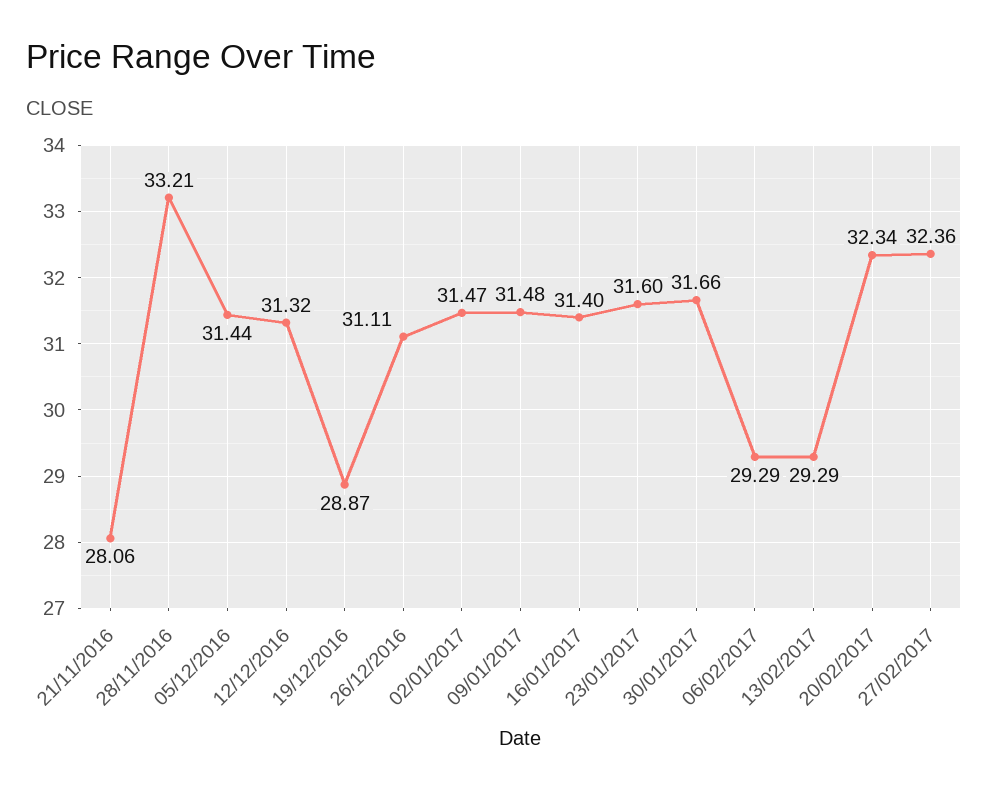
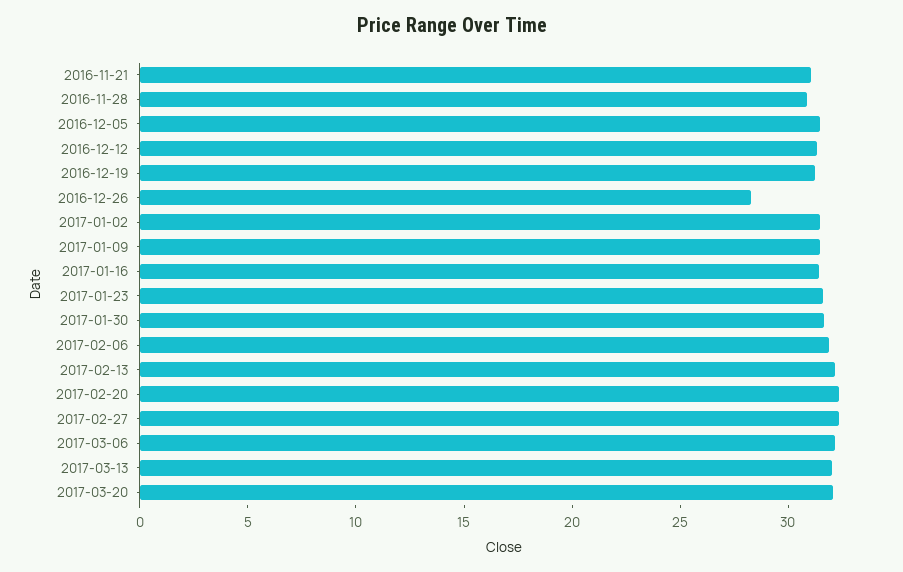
21/11/2016: 28.06 -> 31
28/11/2016: 33.21 -> 31
19/12/2016: 28.87 -> 31
26/12/2016: 31.11 -> 28
06/02/2017: 29.29 -> 32
13/02/2017: 29.29 -> 32
2017-03-06: none -> 32
2017-03-13: none -> 32
2017-03-20: none -> 32

